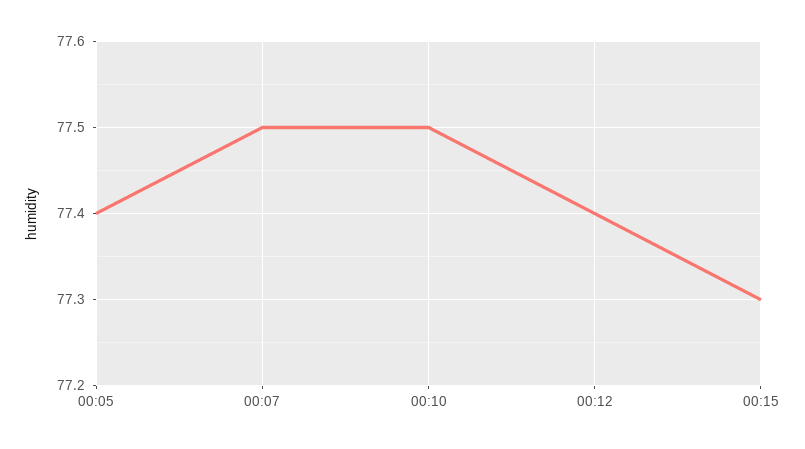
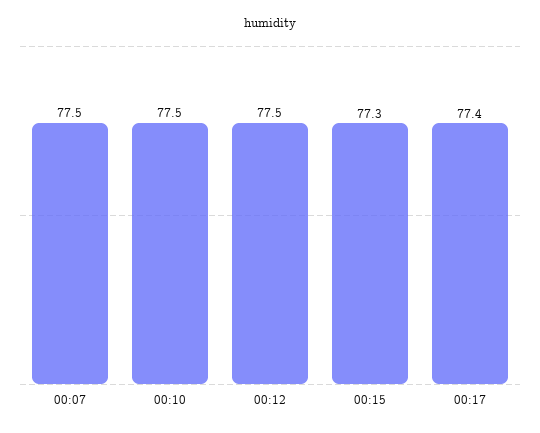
00:05: 77.4 -> none
00:12: 77.4 -> 77.5
00:17: none -> 77.4

